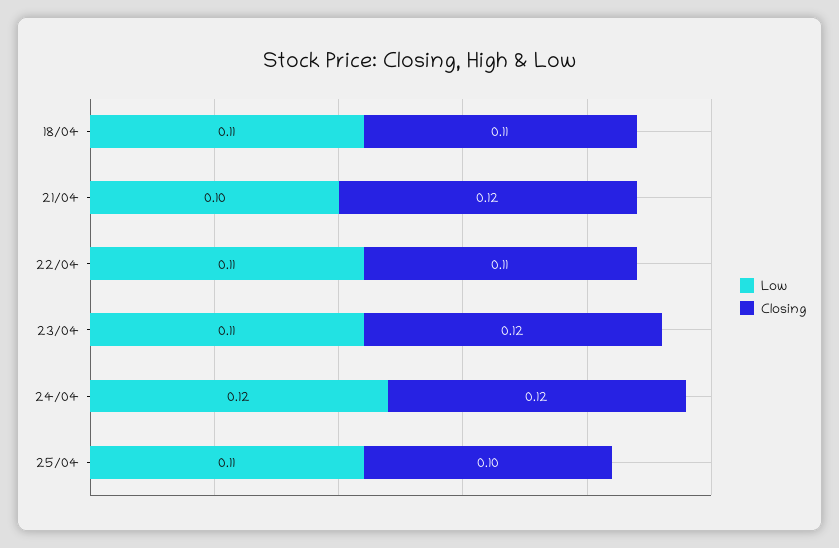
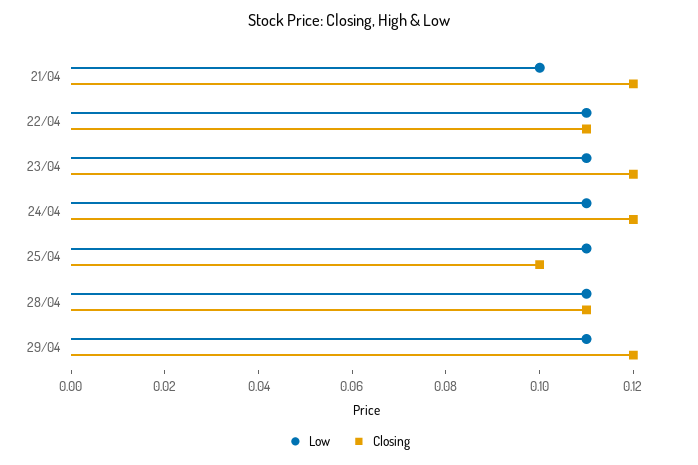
Low, 18/04: 0.11 -> none
Closing, 18/04: 0.11 -> none
Low, 24/04: 0.12 -> 0.11
Low, 28/04: none -> 0.11
Closing, 28/04: none -> 0.11
Low, 29/04: none -> 0.11
Closing, 29/04: none -> 0.12

